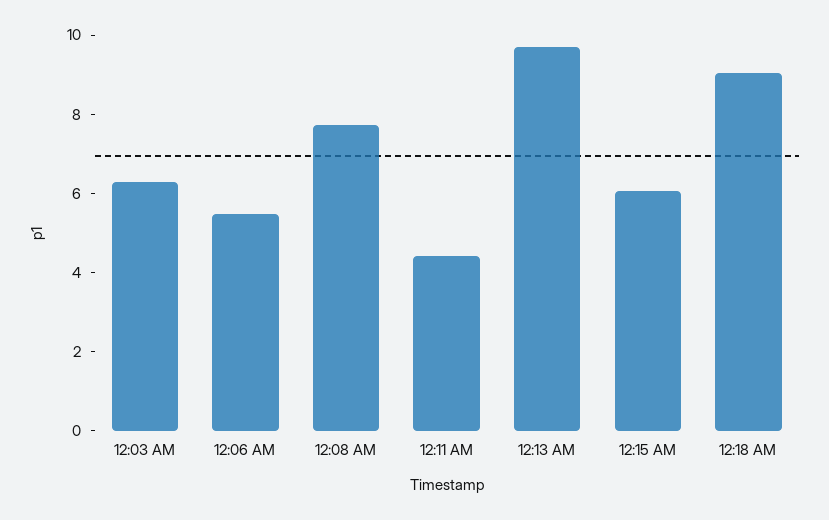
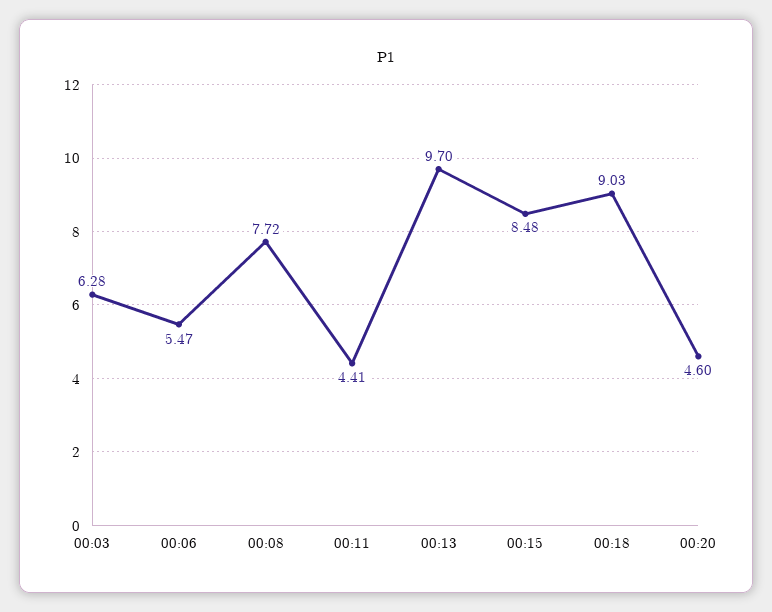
12:15 AM: 6 -> 8.48
00:20: none -> 4.6

